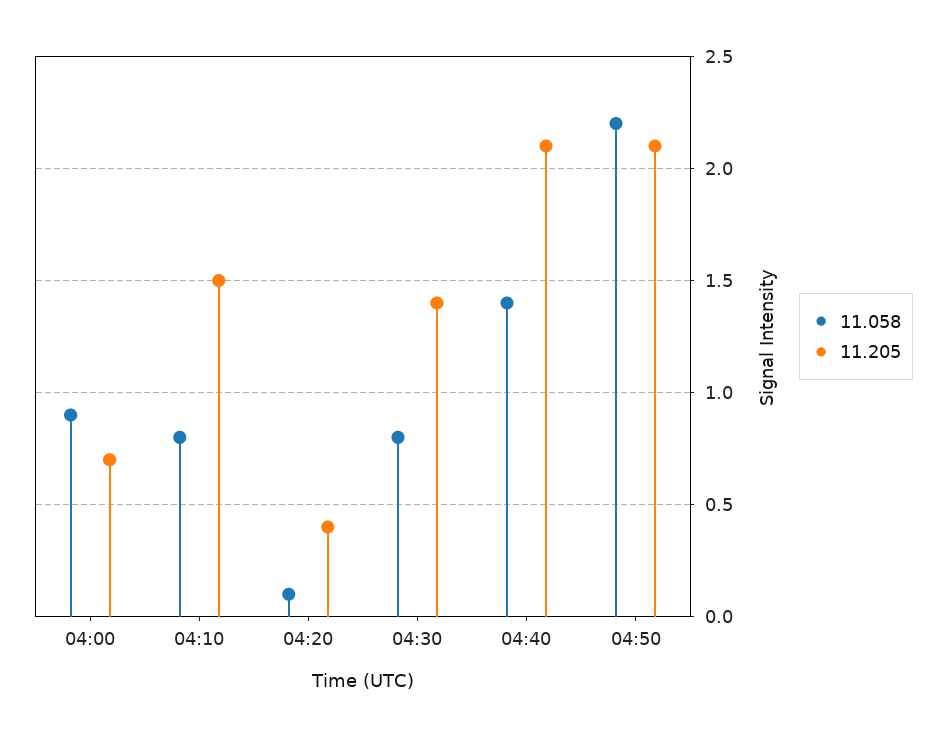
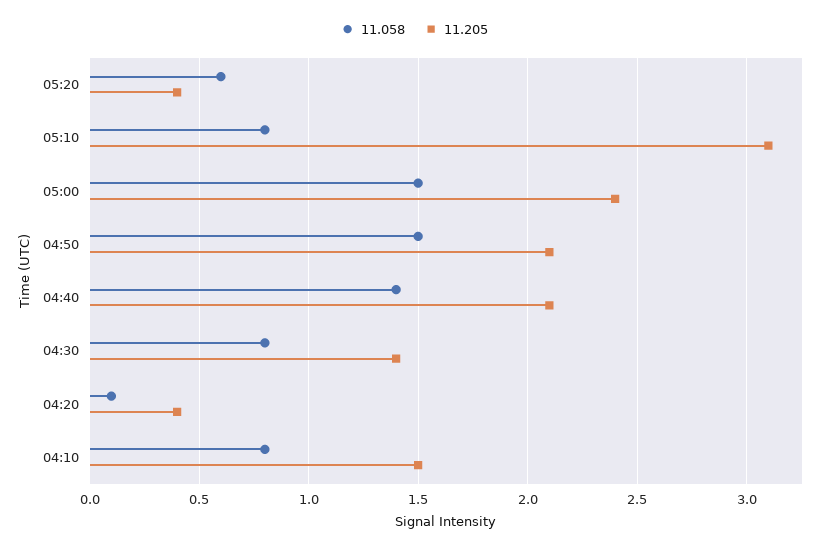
11.058, 04:00: 0.9 -> none
11.205, 04:00: 0.7 -> none
11.058, 04:50: 2.2 -> 1.5
11.058, 05:20: none -> 0.6
11.205, 05:20: none -> 0.4
11.058, 05:10: none -> 0.8
11.205, 05:10: none -> 3.1
11.058, 05:00: none -> 1.5
11.205, 05:00: none -> 2.4

